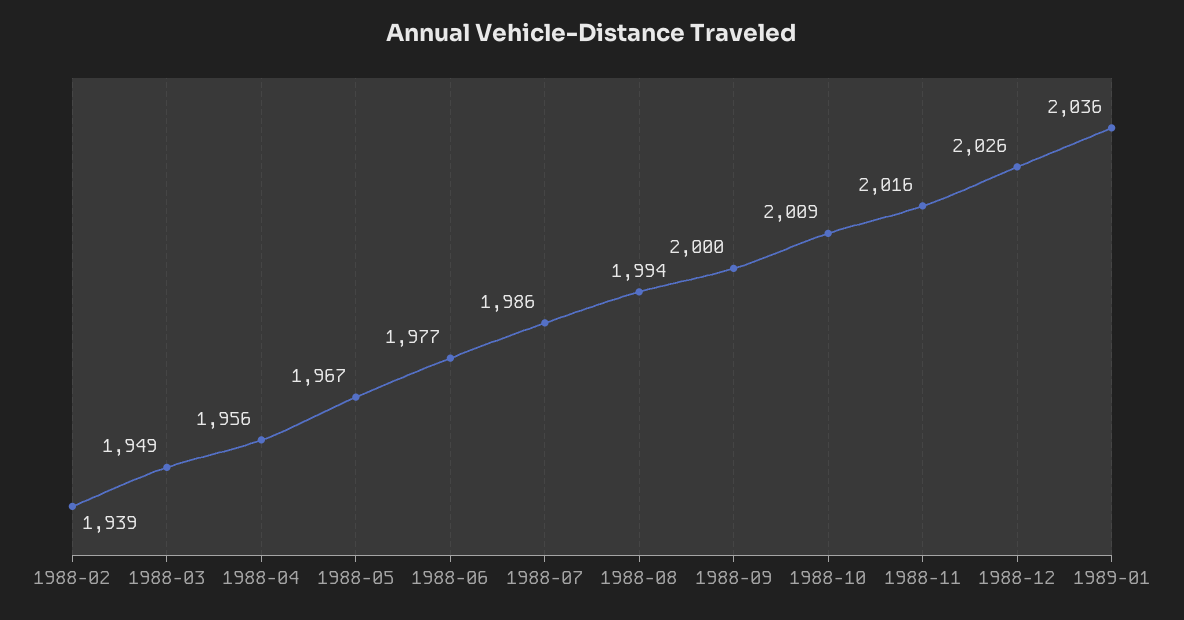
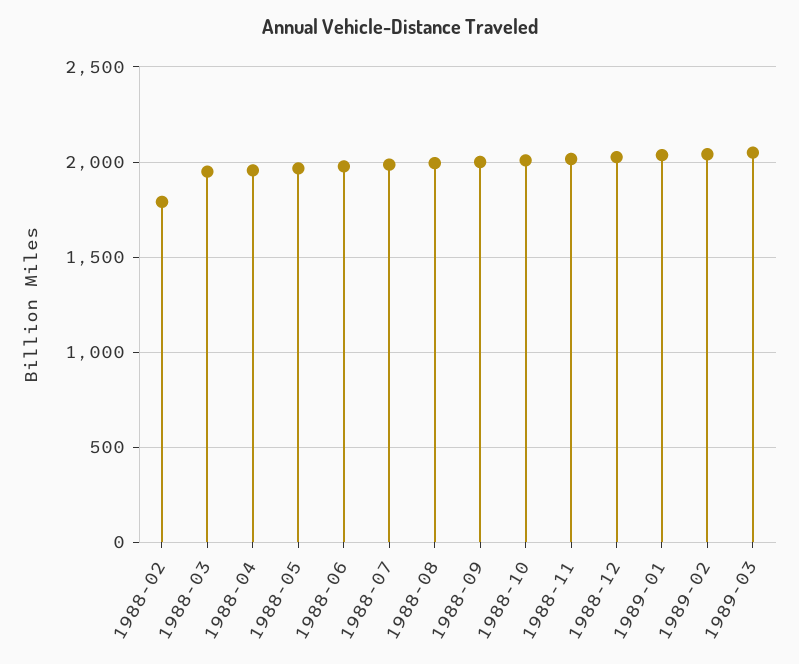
1988-02: 1939 -> 1800
1989-02: none -> 2050
1989-03: none -> 2050

